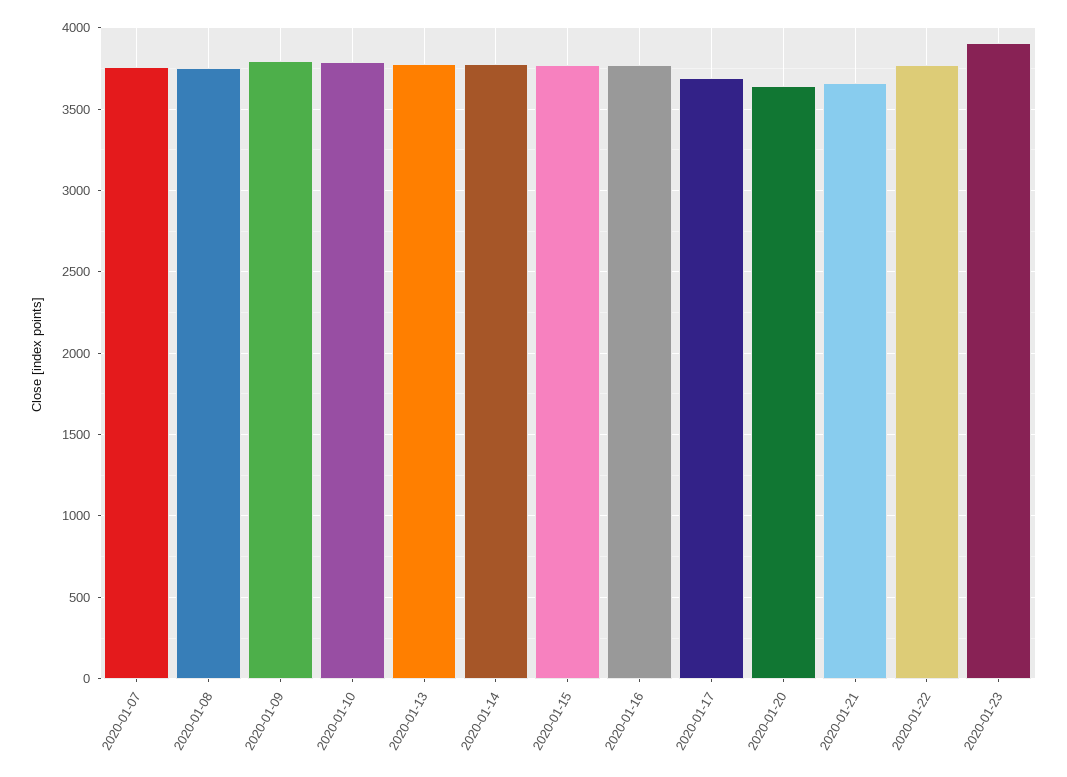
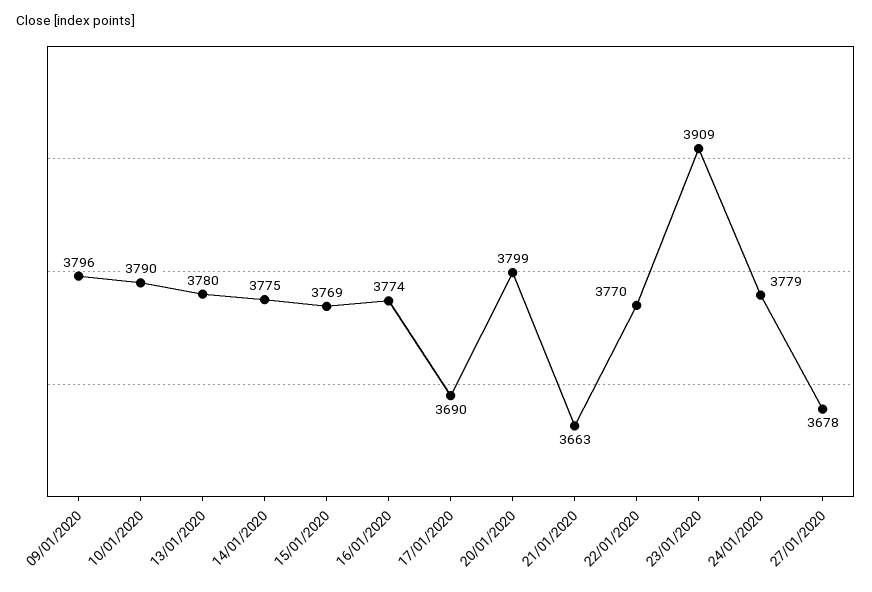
2020-01-07: 3750 -> none
2020-01-08: 3750 -> none
2020-01-20: 3650 -> 3799
24/01/2020: none -> 3779
27/01/2020: none -> 3678

